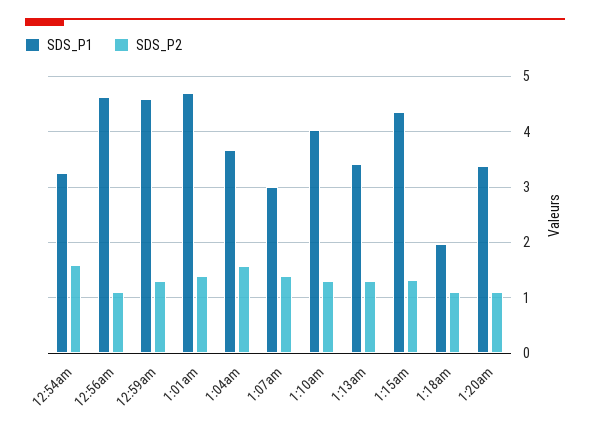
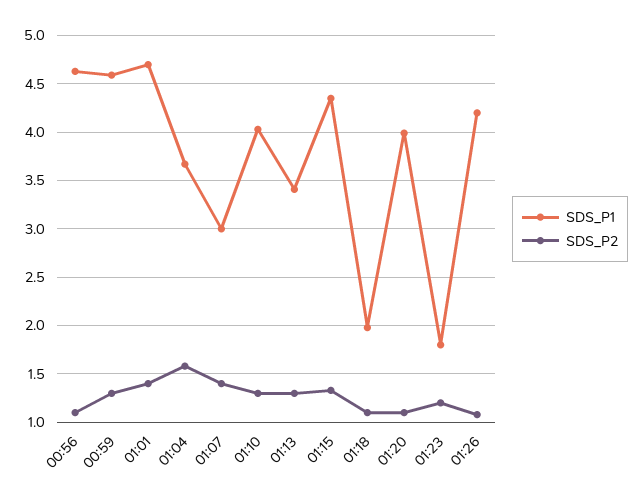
SDS_P1, 12:54am: 3.2 -> none
SDS_P2, 12:54am: 1.6 -> none
SDS_P1, 1:20am: 3.4 -> 4
SDS_P1, 01:23: none -> 1.8
SDS_P2, 01:23: none -> 1.2
SDS_P1, 01:26: none -> 4.2
SDS_P2, 01:26: none -> 1.1

